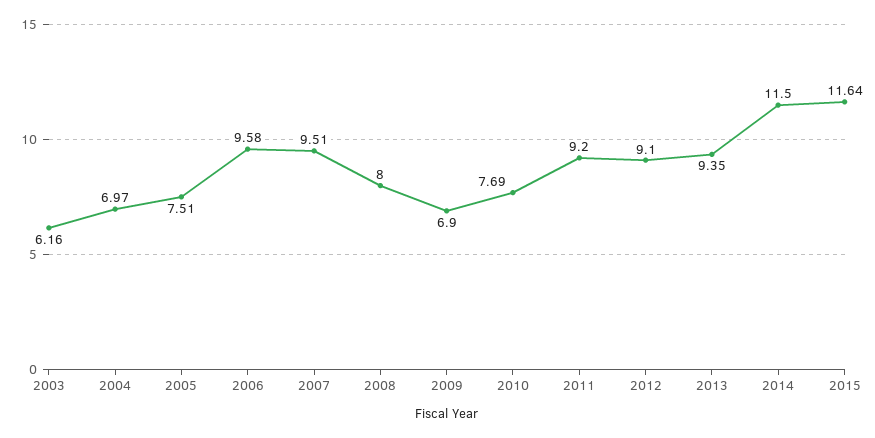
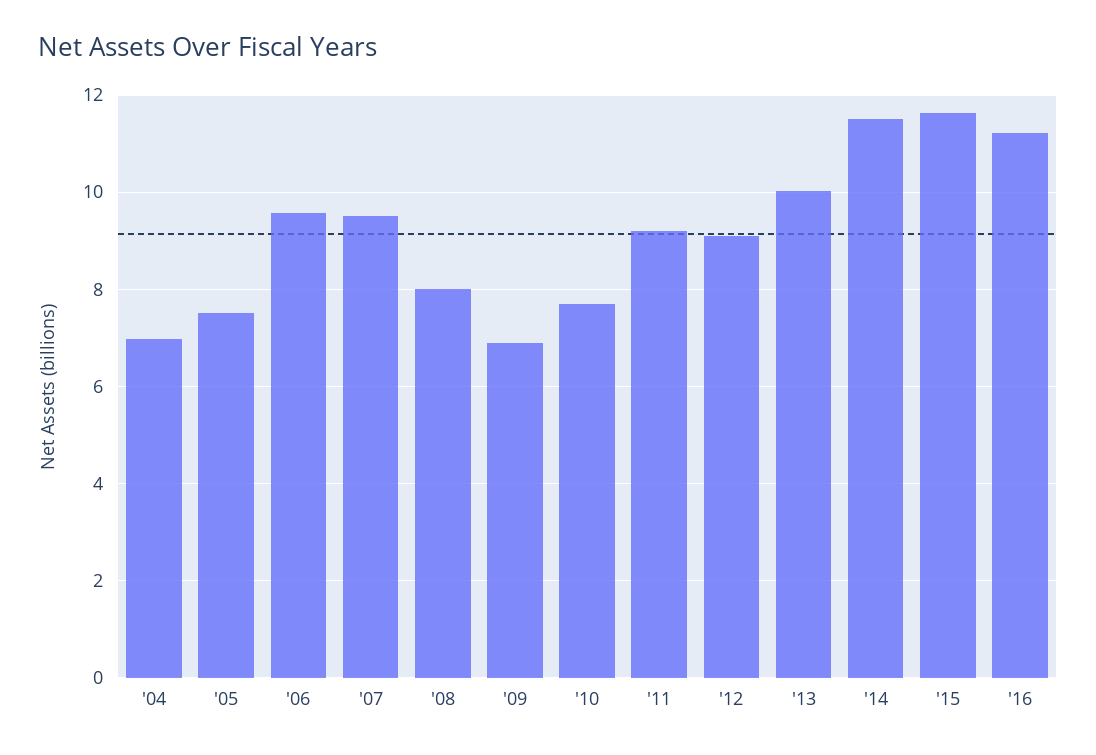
2003: 6.16 -> none
2013: 9.35 -> 10
'16: none -> 11.2

